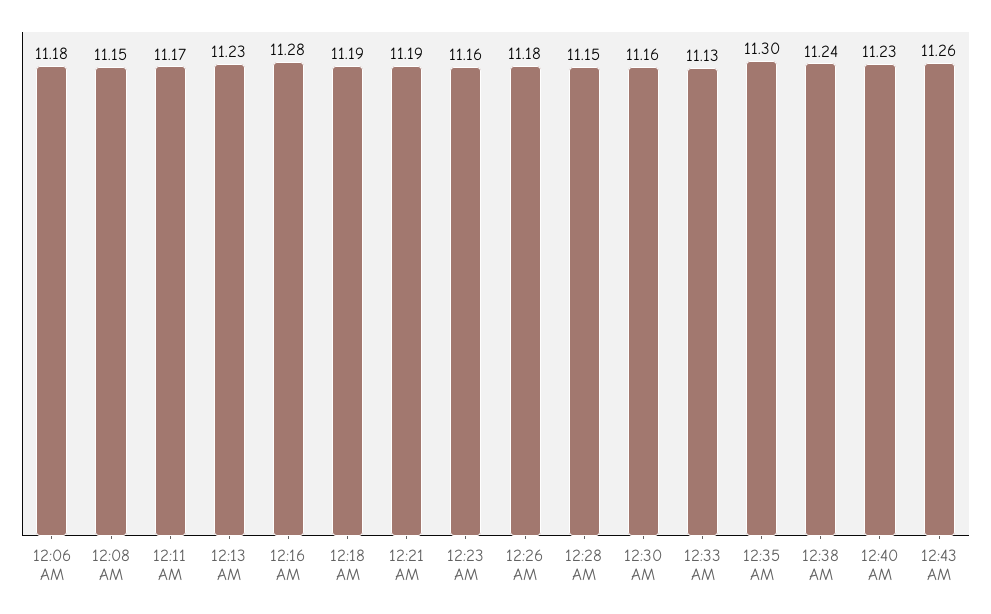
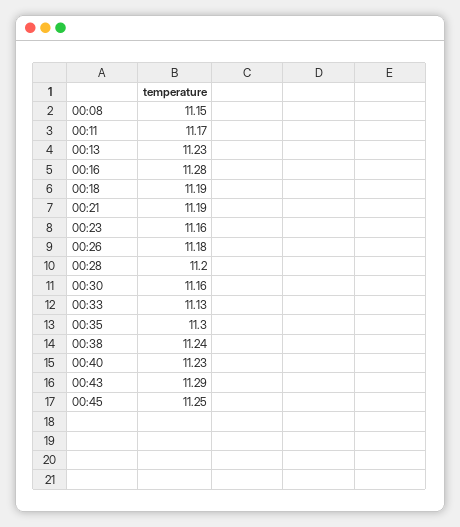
12:06 AM: 11.18 -> none
12:28 AM: 11.15 -> 11.2
12:43 AM: 11.26 -> 11.29
00:45: none -> 11.25

